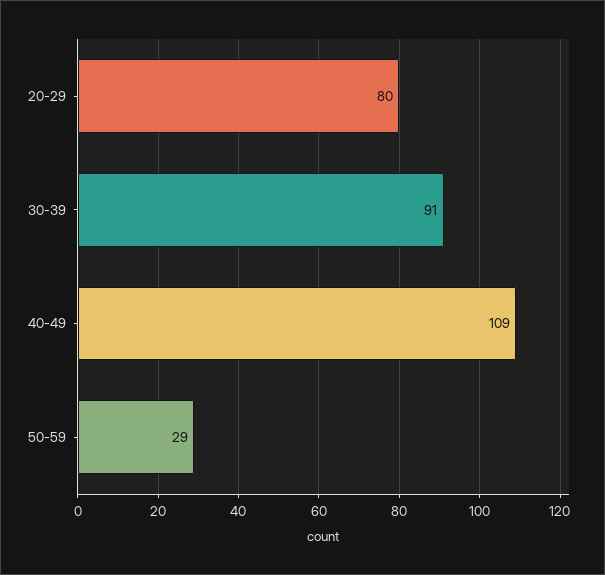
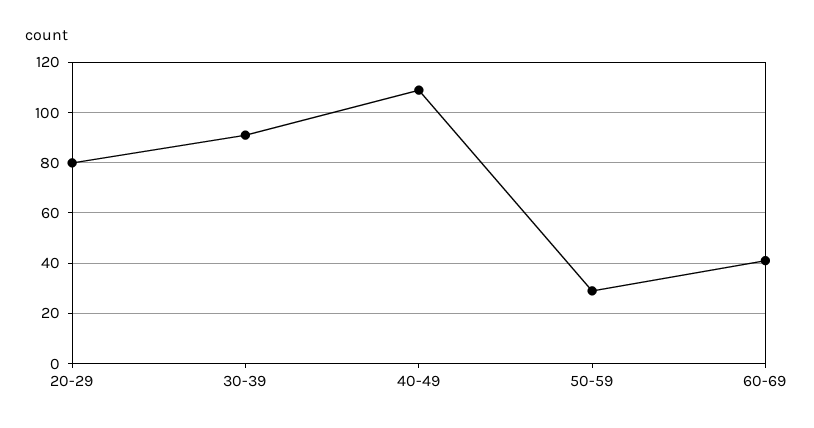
60-69: none -> 40

